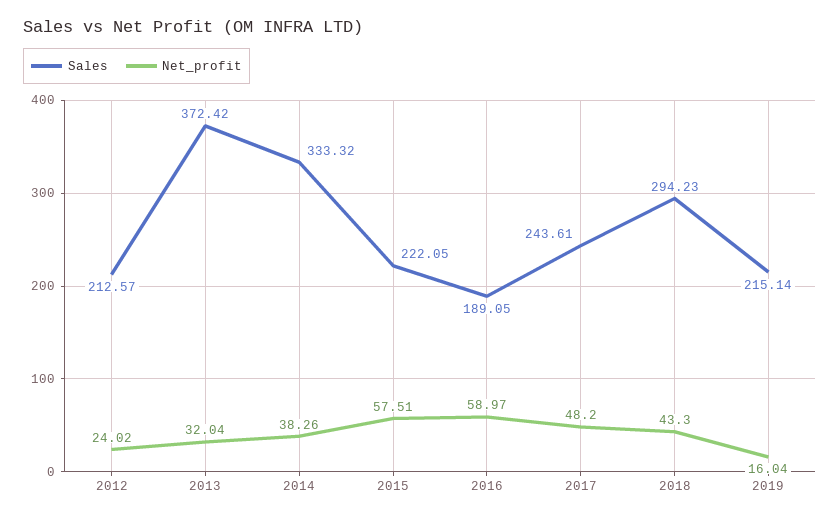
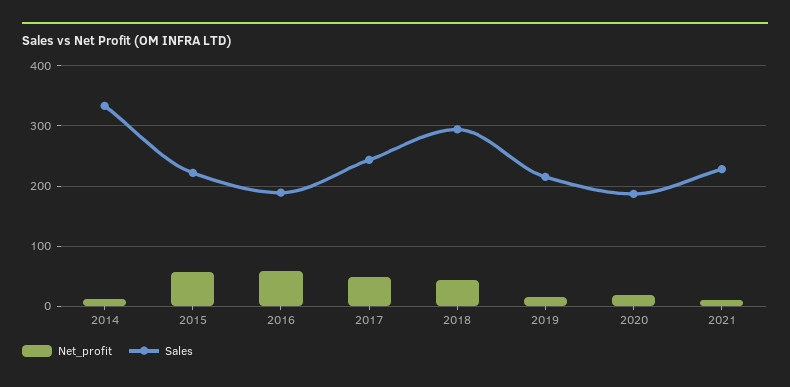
Sales, 2012: 212.57 -> none
Net_profit, 2012: 24.02 -> none
Sales, 2013: 372.42 -> none
Net_profit, 2013: 32.04 -> none
Net_profit, 2014: 38.26 -> 10
Net_profit, 2020: none -> 20
Sales, 2020: none -> 190
Net_profit, 2021: none -> 10
Sales, 2021: none -> 230

